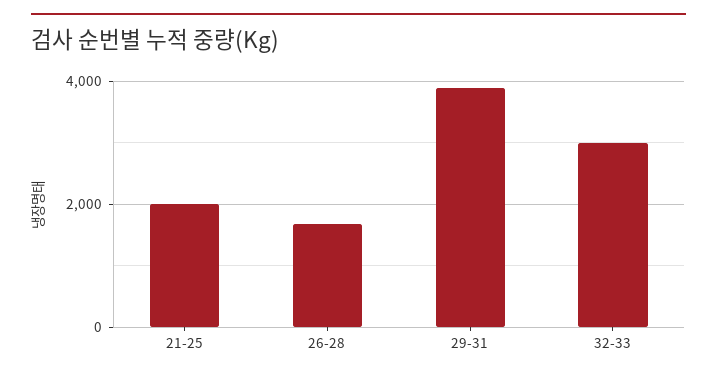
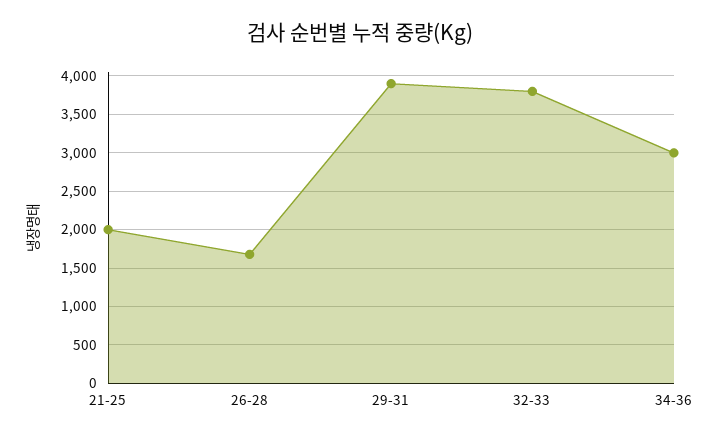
32-33: 3000 -> 3800
34-36: none -> 3000

